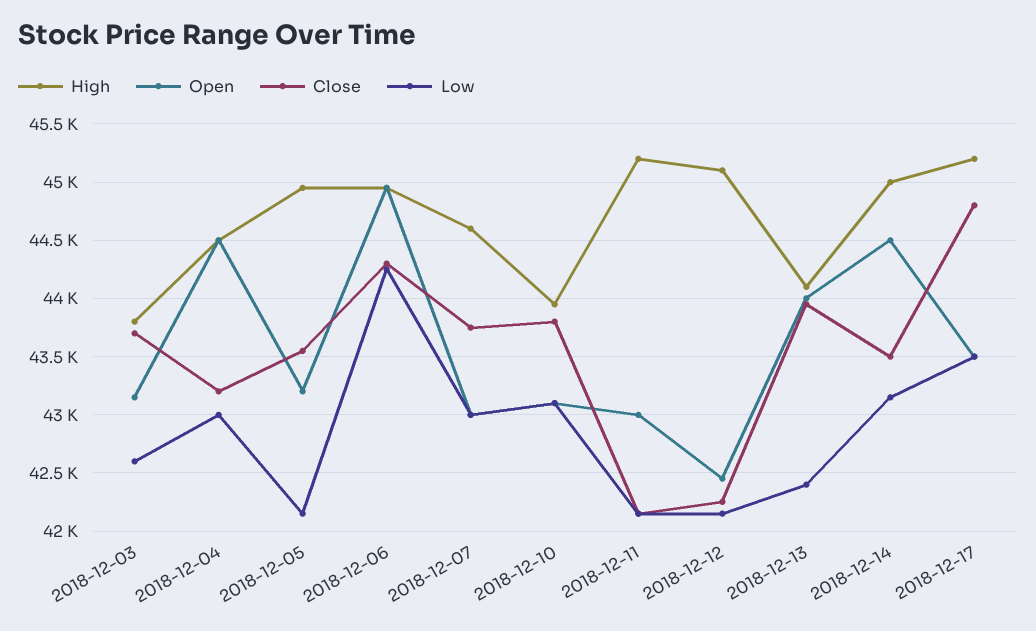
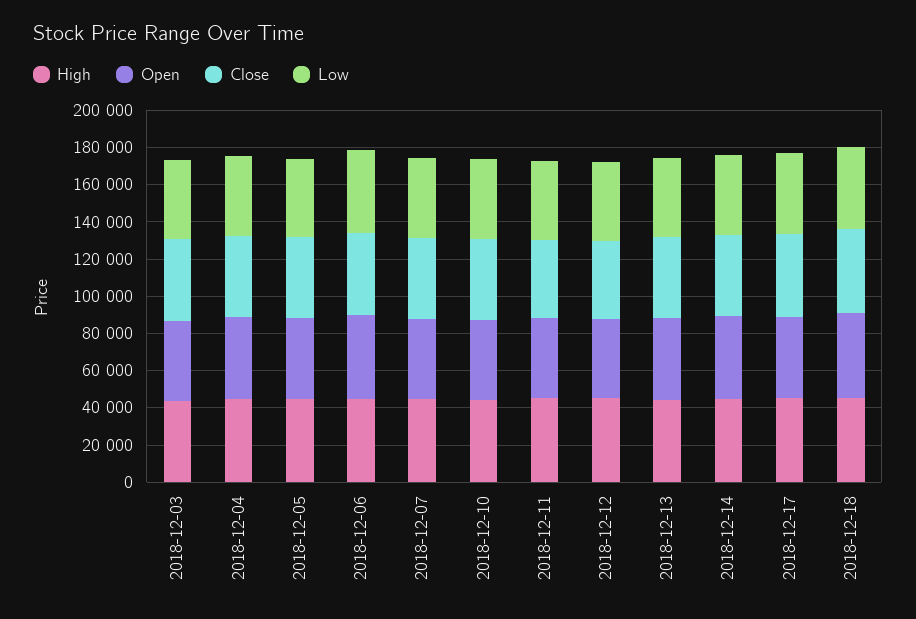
High, 2018-12-18: none -> 45000
Open, 2018-12-18: none -> 45000
Close, 2018-12-18: none -> 45000
Low, 2018-12-18: none -> 45000

